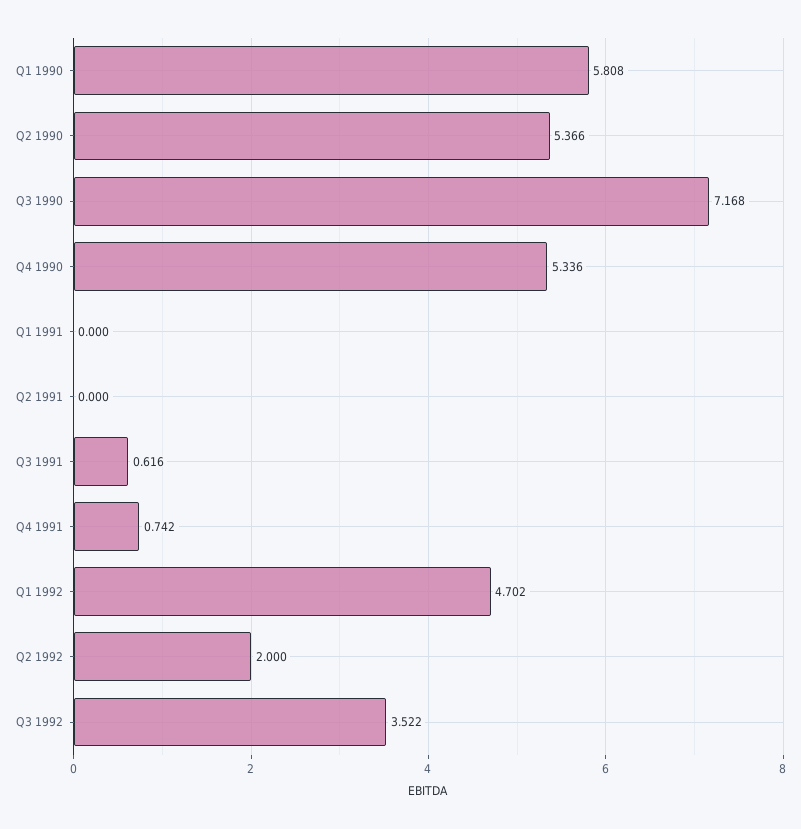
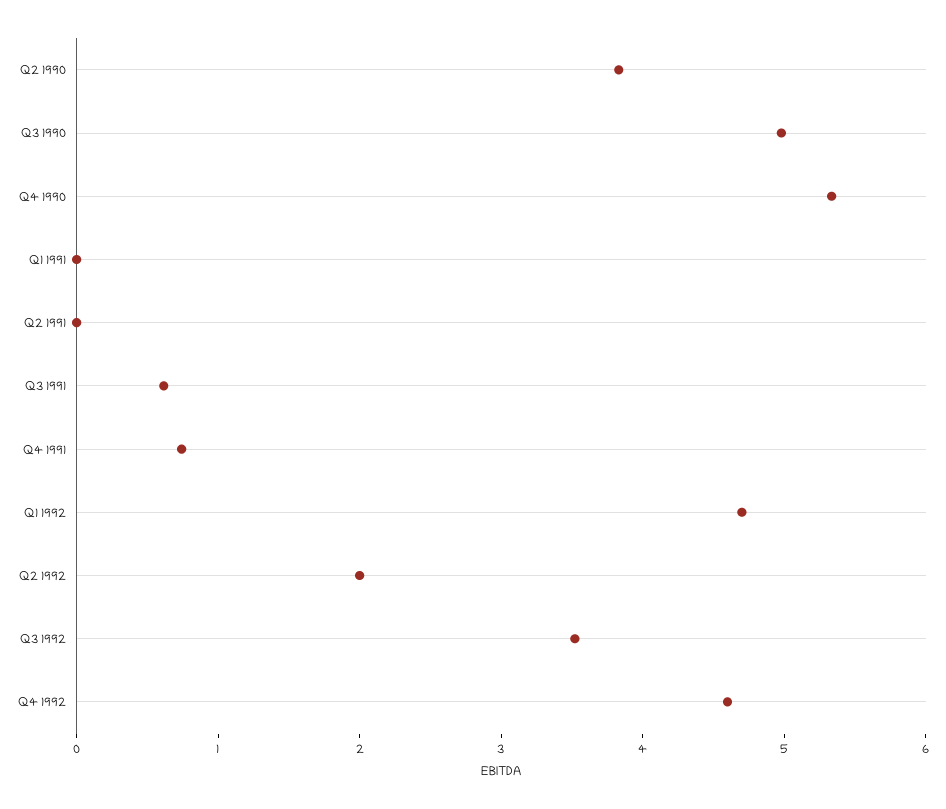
Q1 1990: 5.808 -> none
Q2 1990: 5.366 -> 3.8
Q3 1990: 7.168 -> 5
Q4 1992: none -> 4.6

